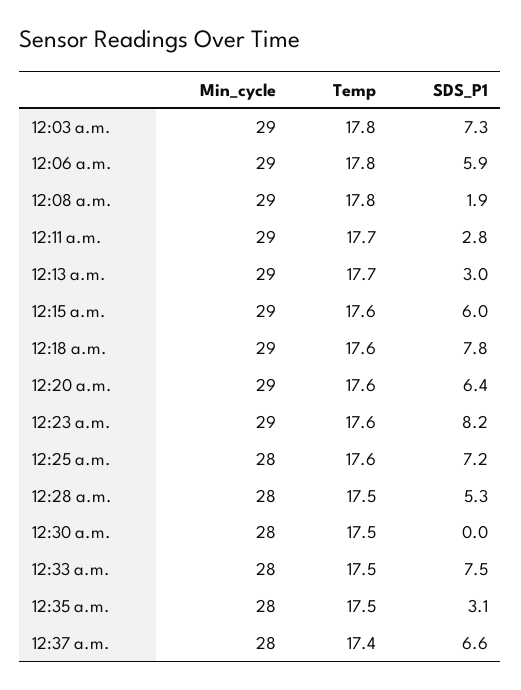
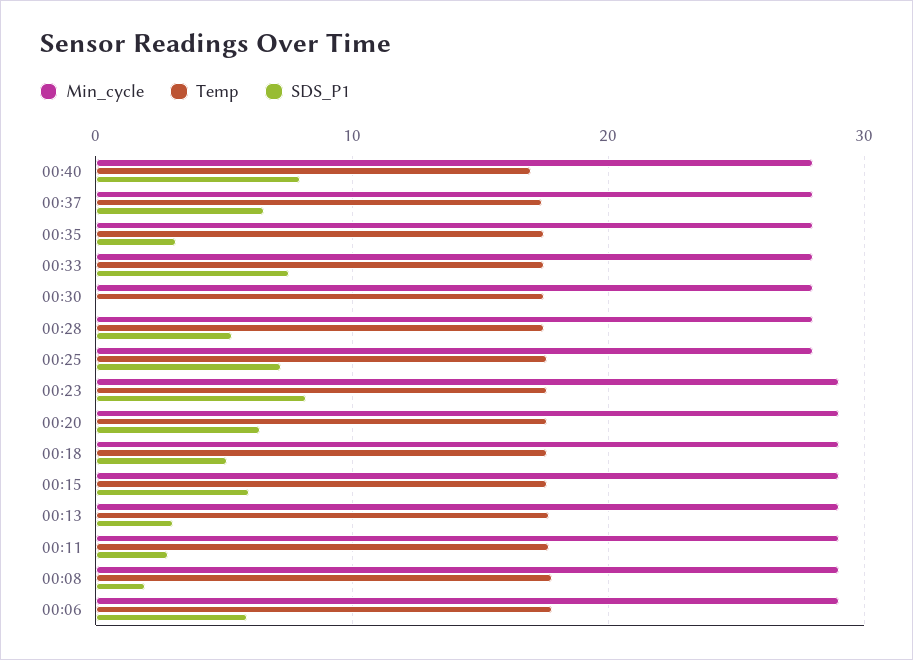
Min_cycle, 12:03 a.m.: 29 -> none
Temp, 12:03 a.m.: 17.8 -> none
SDS_P1, 12:03 a.m.: 7.3 -> none
SDS_P1, 12:18 a.m.: 7.8 -> 5
Min_cycle, 00:40: none -> 28
Temp, 00:40: none -> 17
SDS_P1, 00:40: none -> 8

